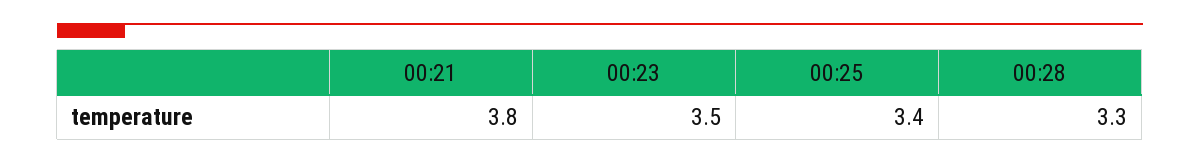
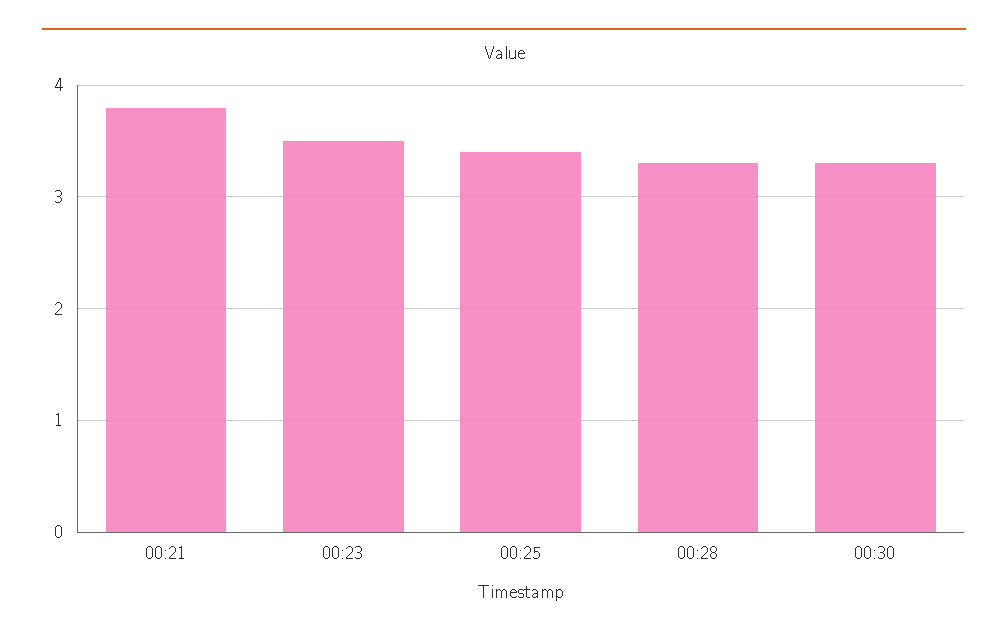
00:30: none -> 3.3

